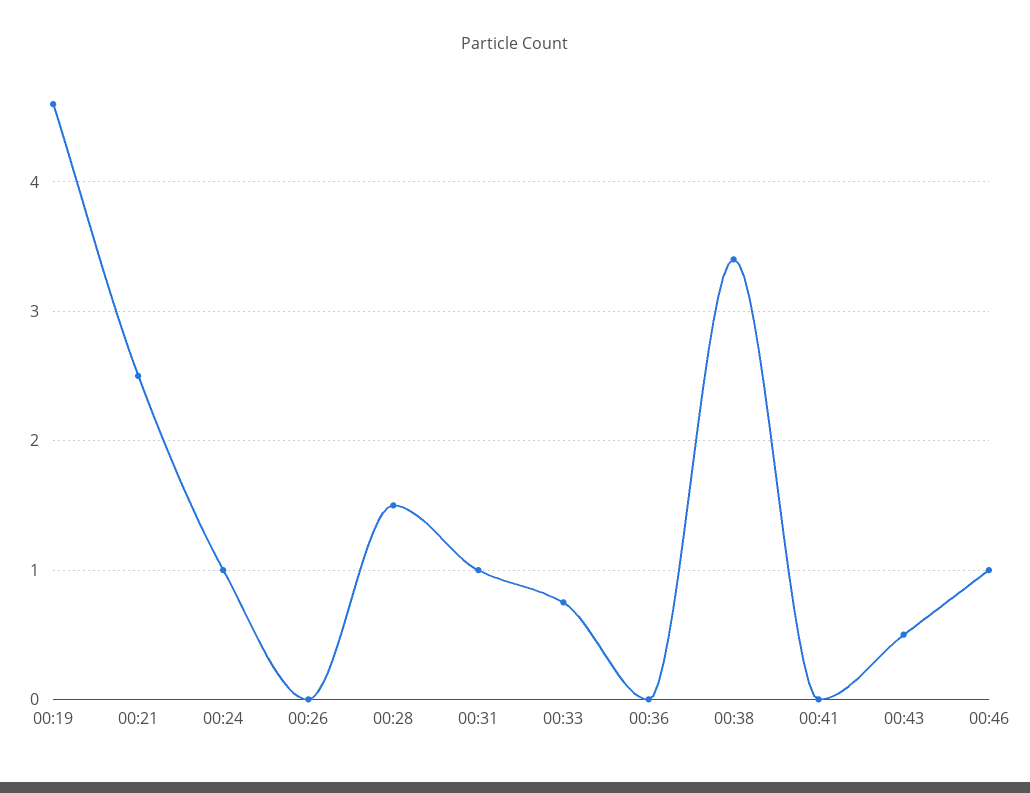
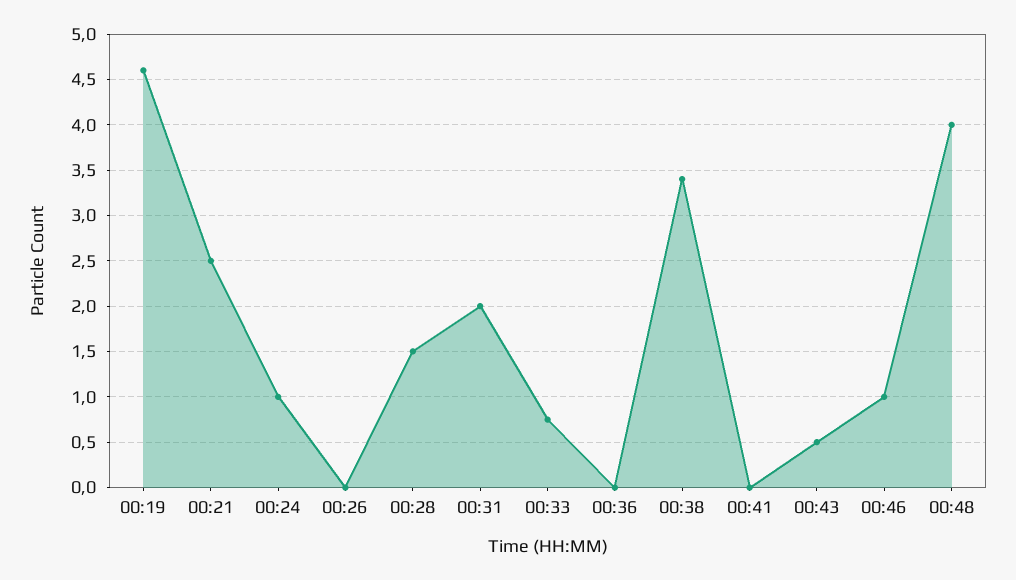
00:31: 1 -> 2
00:48: none -> 4

